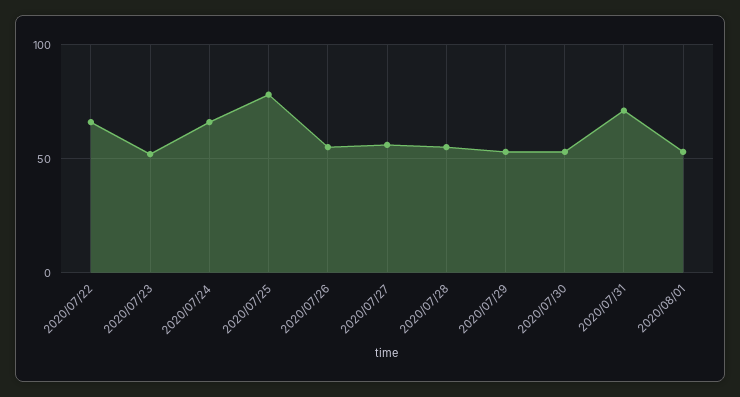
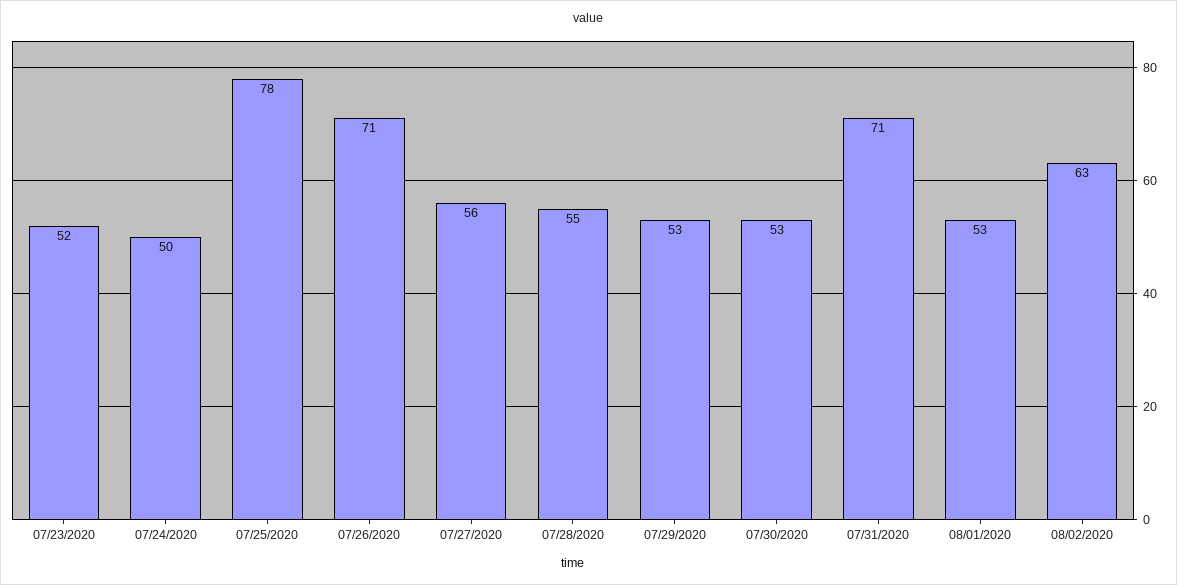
2020/07/22: 65 -> none
2020/07/24: 65 -> 50
2020/07/26: 55 -> 71
08/02/2020: none -> 63

